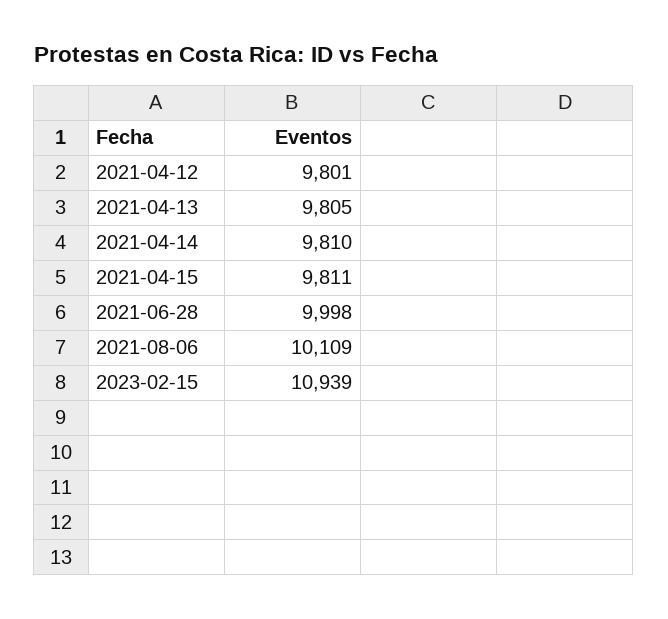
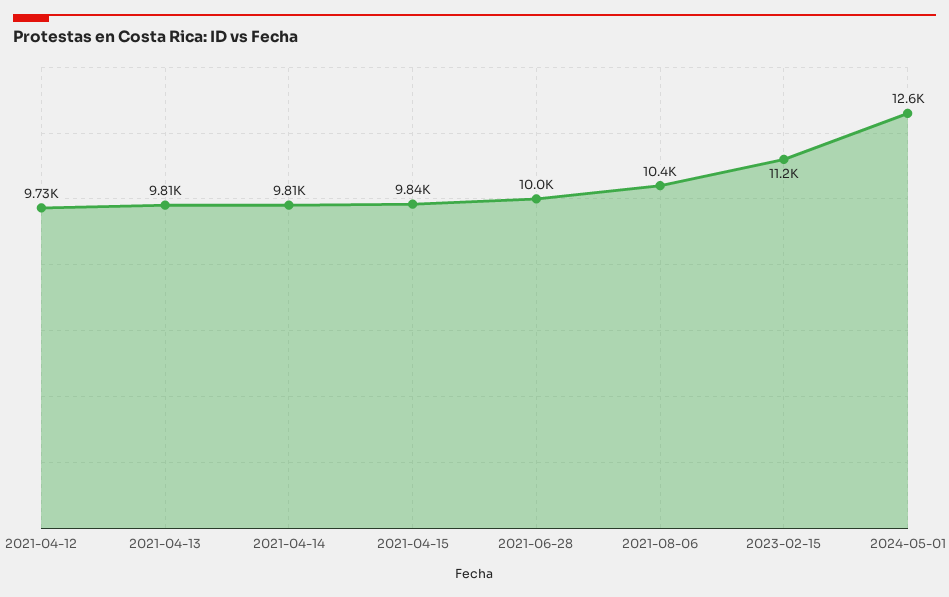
2021-04-12: 9801 -> 9730
2021-04-15: 9811 -> 9840
2021-08-06: 10109 -> 10400
2023-02-15: 10939 -> 11200
2024-05-01: none -> 12600

